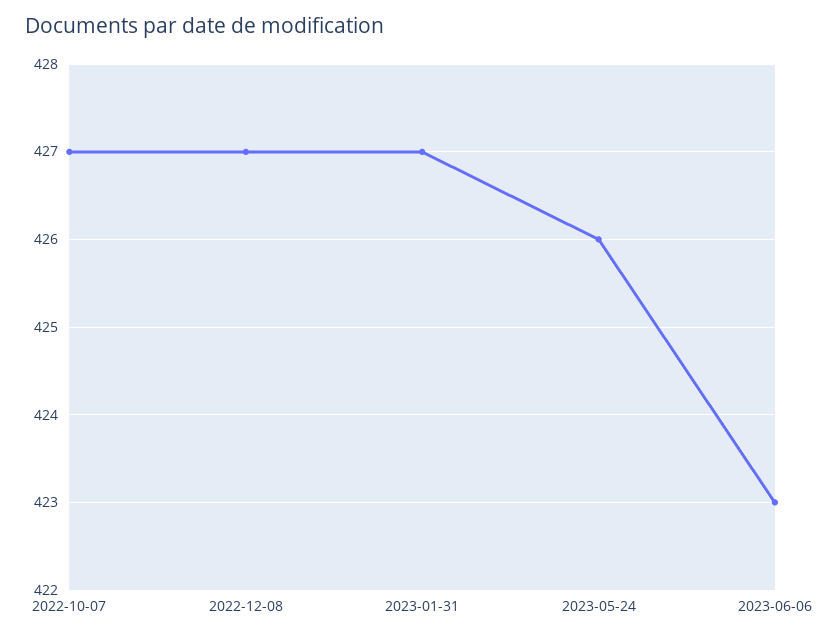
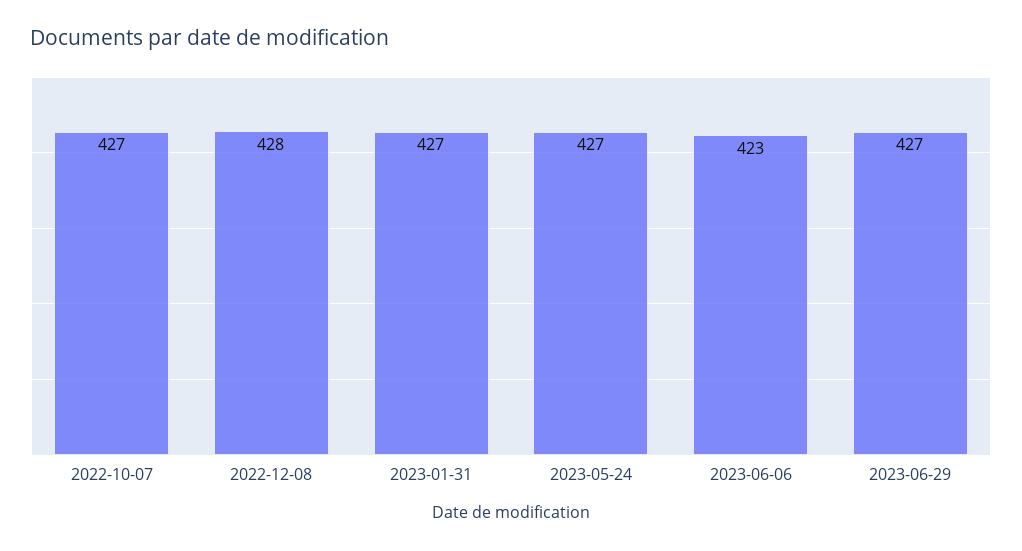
2022-12-08: 427 -> 428
2023-05-24: 426 -> 427
2023-06-29: none -> 427

